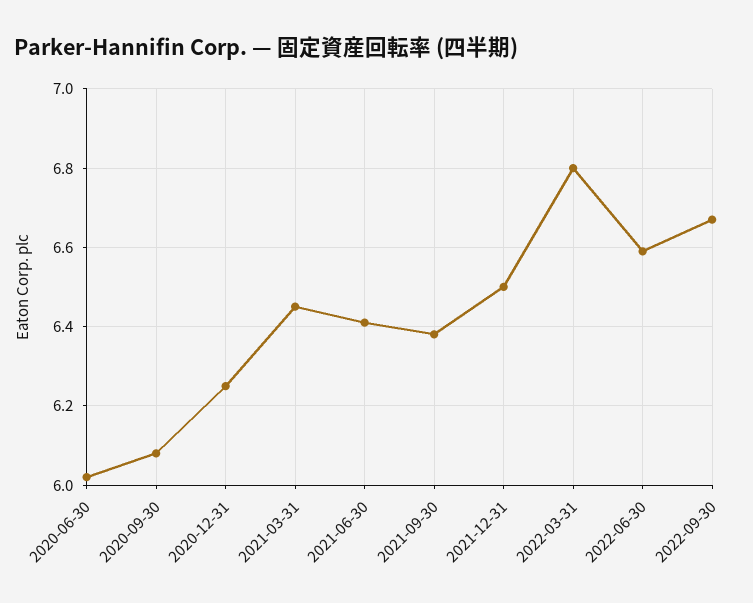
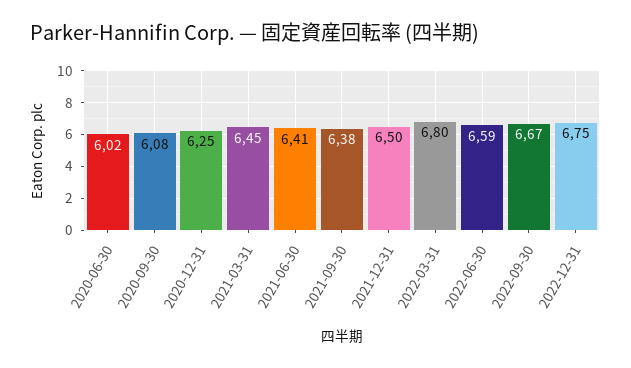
2022-12-31: none -> 6.75

